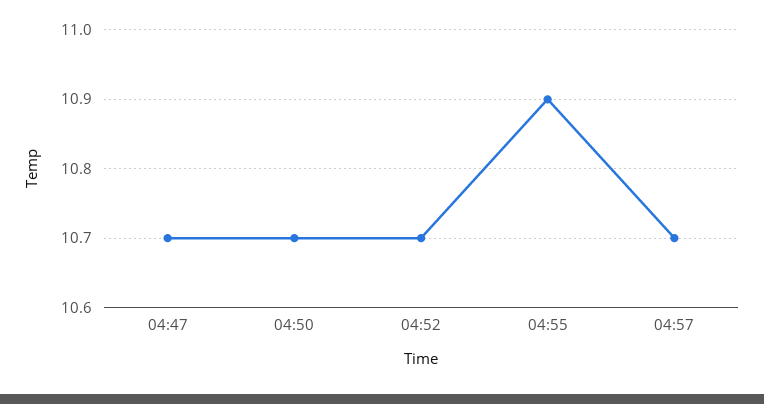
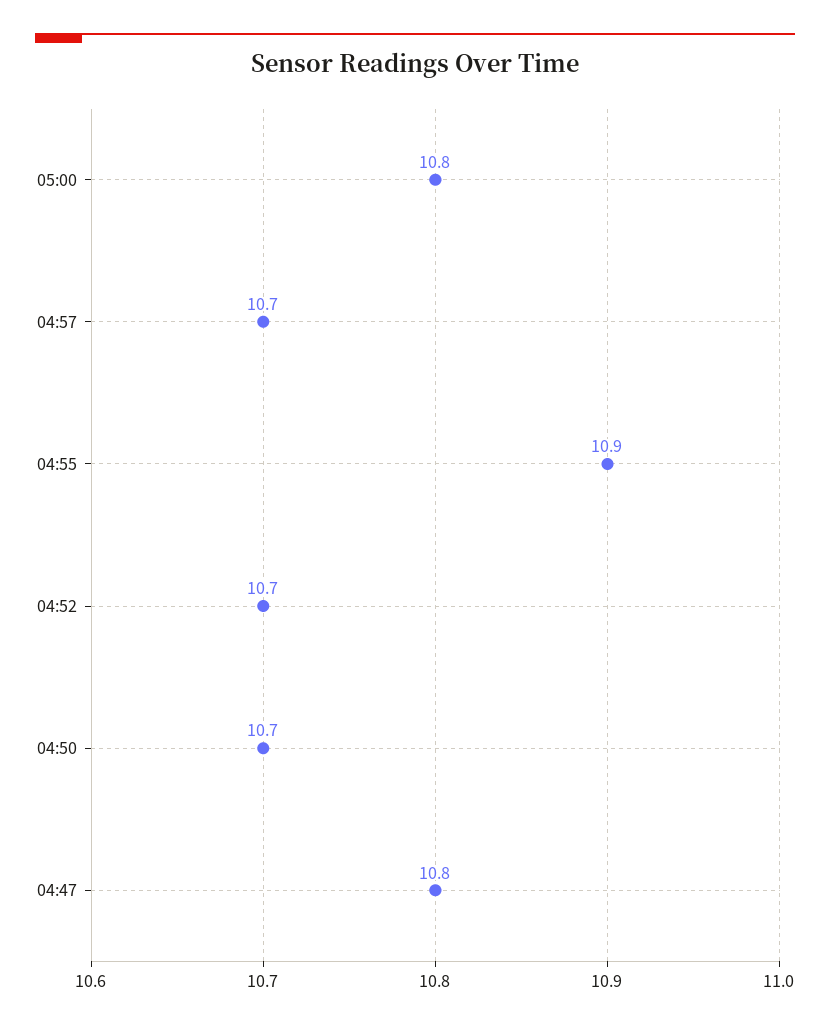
04:47: 10.7 -> 10.8
05:00: none -> 10.8

